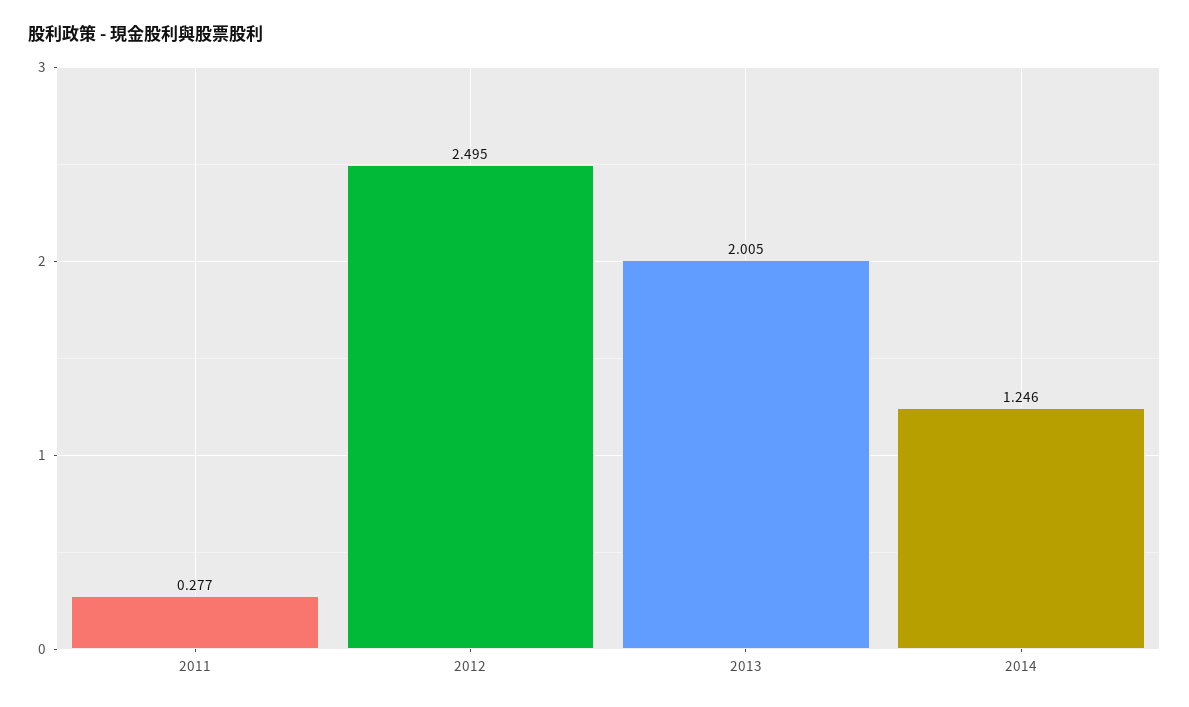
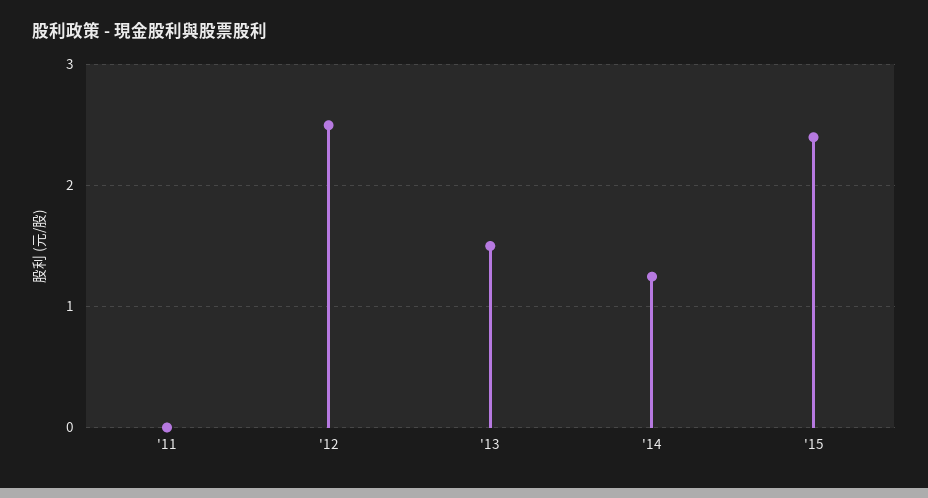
2011: 0.277 -> 0
2013: 2.005 -> 1.5
'15: none -> 2.4

